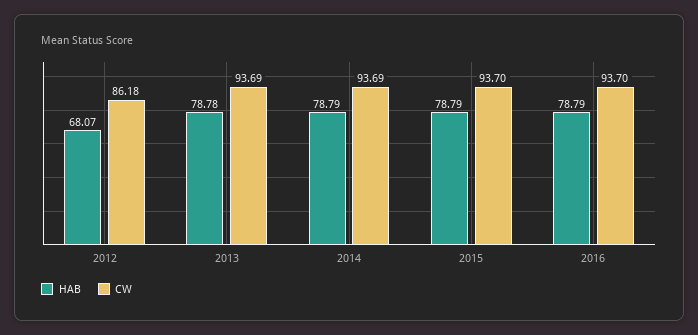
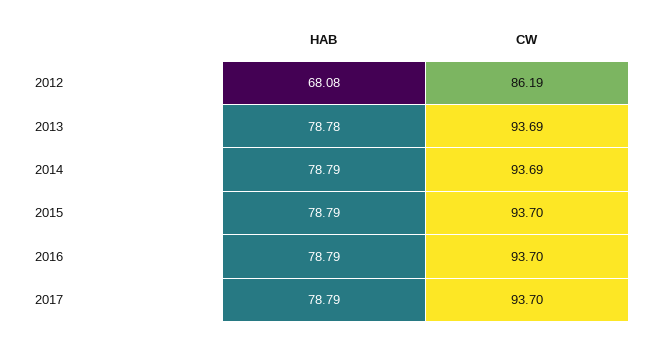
HAB, 2012: 68.07 -> 68.08
CW, 2012: 86.18 -> 86.19
HAB, 2017: none -> 78.79
CW, 2017: none -> 93.7

